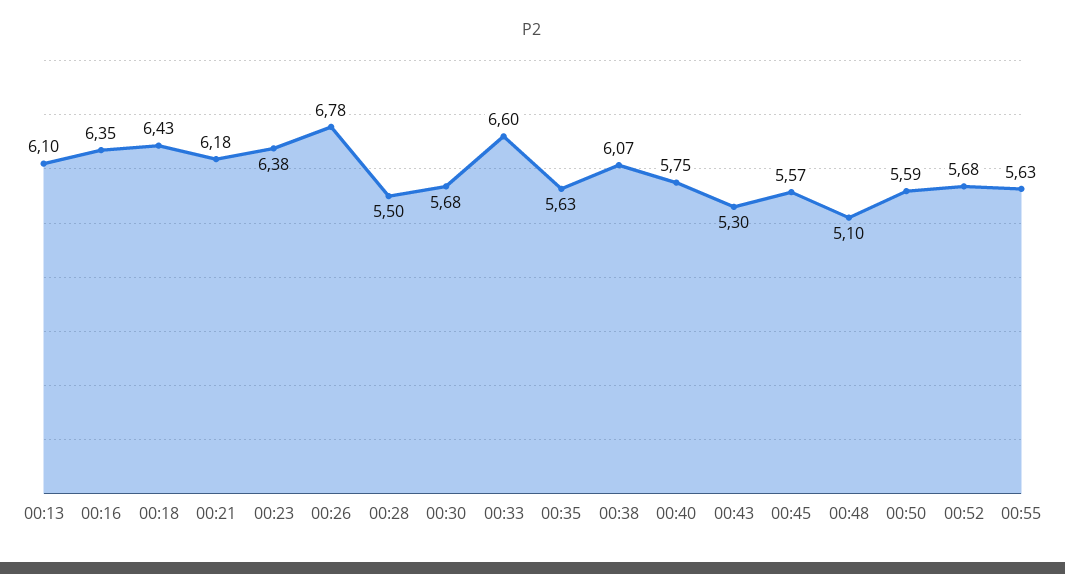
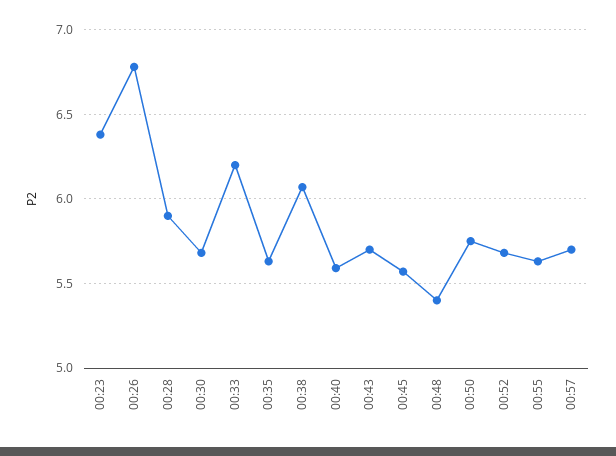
00:13: 6.1 -> none
00:16: 6.35 -> none
00:18: 6.43 -> none
00:21: 6.18 -> none
00:28: 5.5 -> 5.9
00:33: 6.6 -> 6.2
00:40: 5.75 -> 5.6
00:43: 5.3 -> 5.7
00:48: 5.1 -> 5.4
00:50: 5.59 -> 5.75
00:57: none -> 5.7

